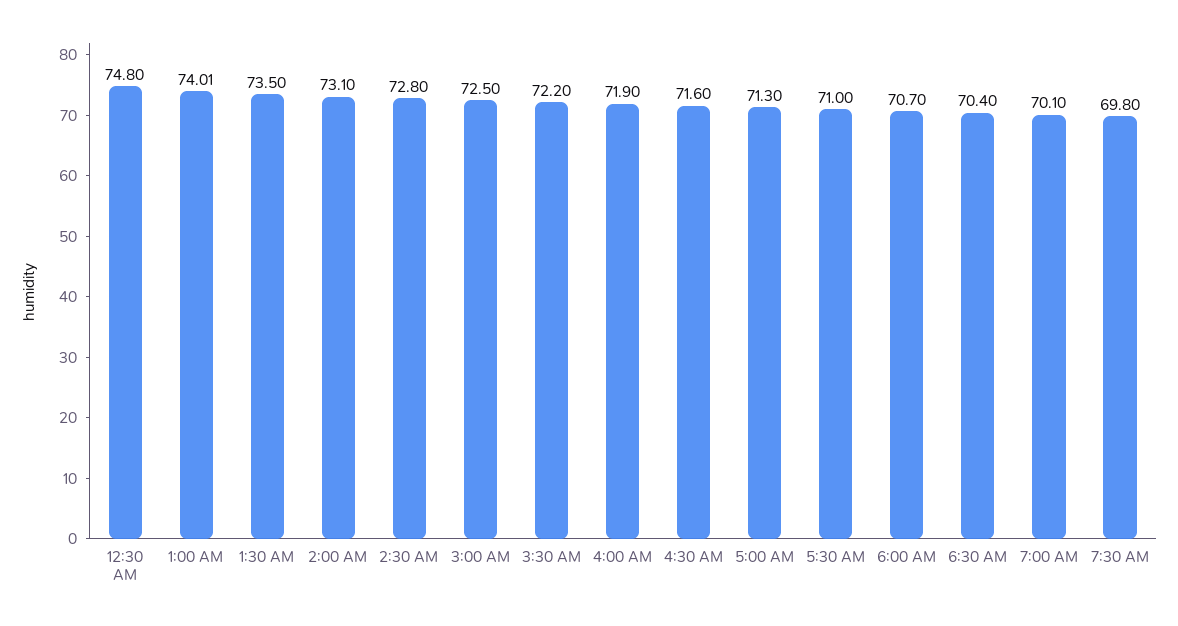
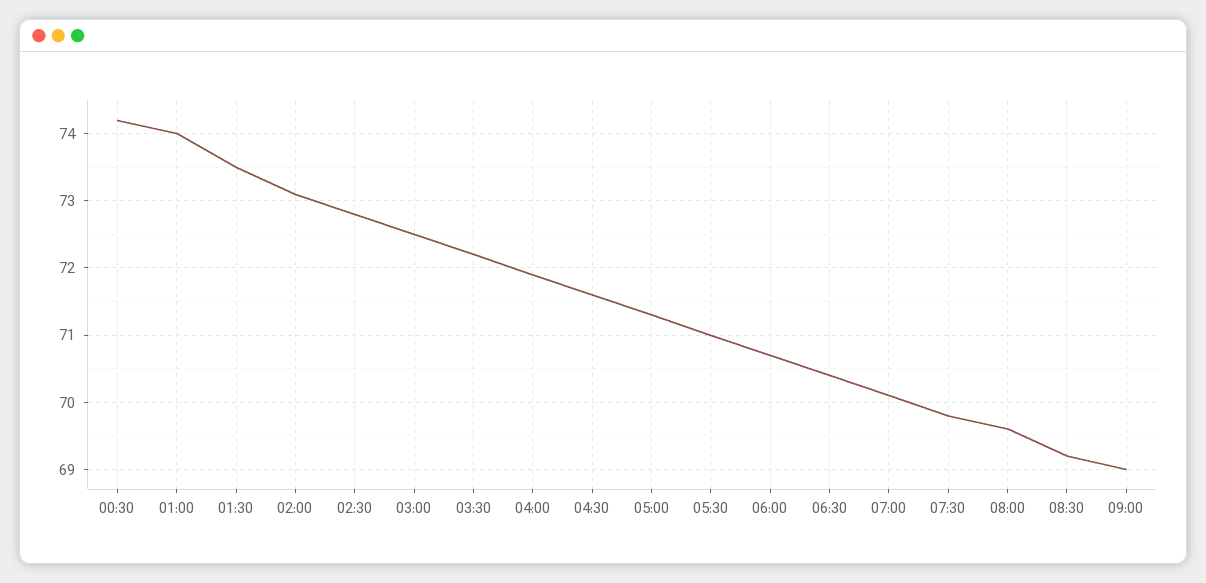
12:30 AM: 74.8 -> 74.2
08:00: none -> 69.6
08:30: none -> 69.2
09:00: none -> 69

